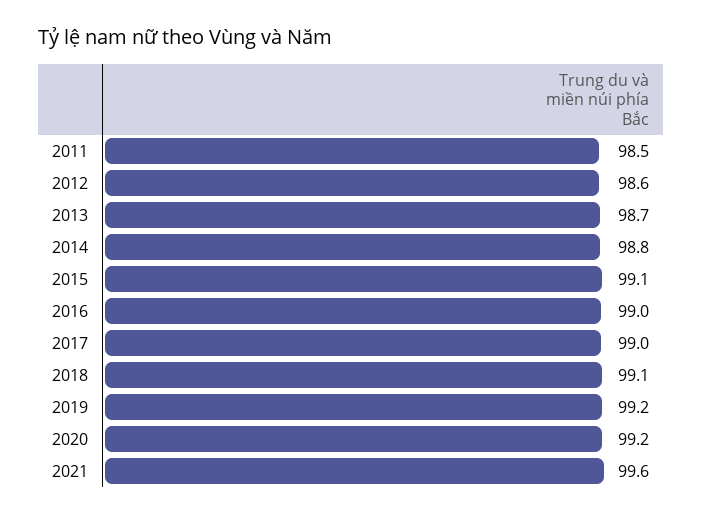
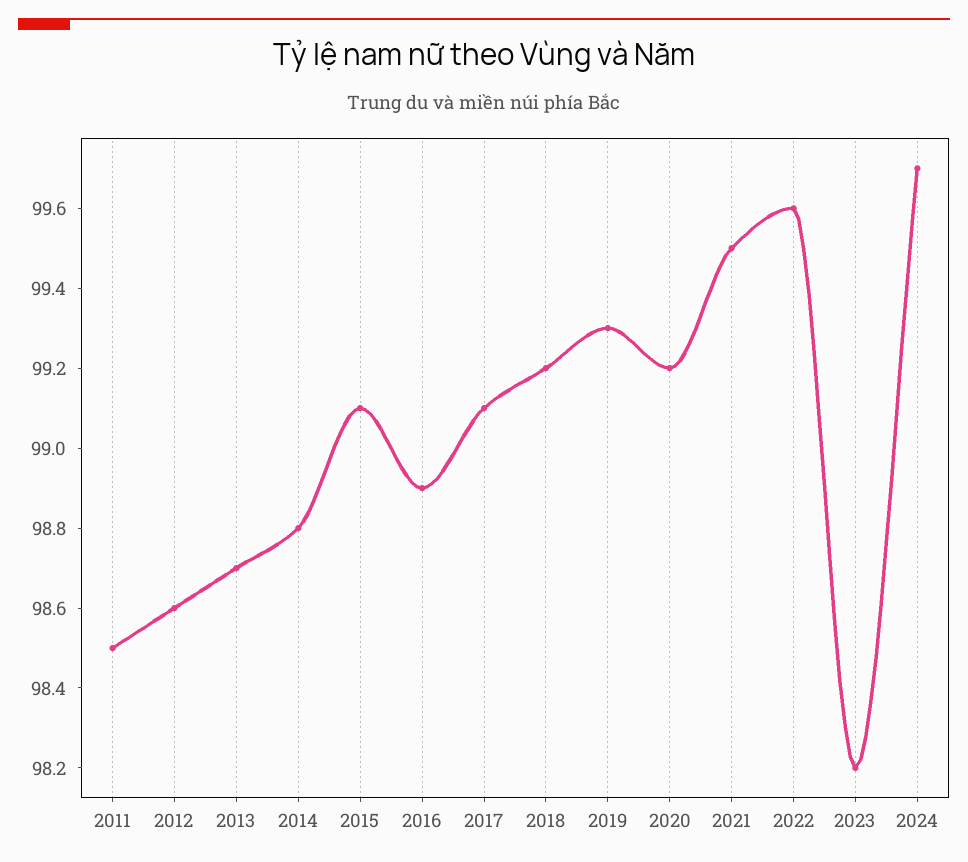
2016: 99 -> 98.9
2017: 99 -> 99.1
2018: 99.1 -> 99.2
2019: 99.2 -> 99.3
2021: 99.6 -> 99.5
2022: none -> 99.6
2023: none -> 98.2
2024: none -> 99.7

